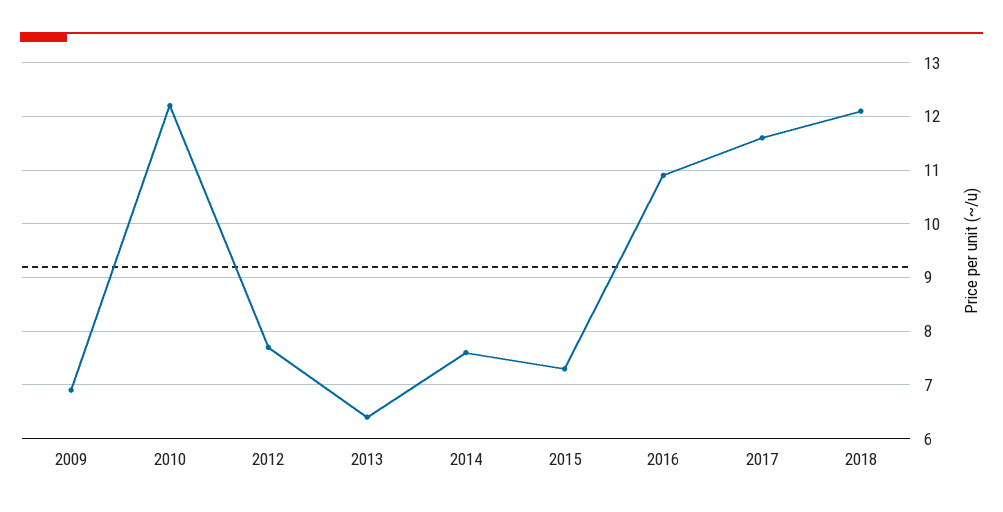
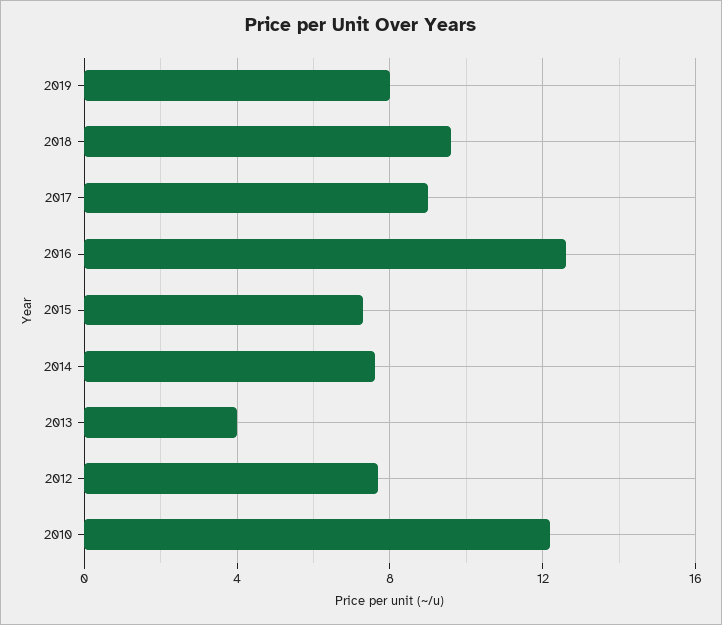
2009: 7 -> none
2013: 6.5 -> 4
2016: 11 -> 12.5
2017: 11.5 -> 9
2018: 12 -> 9.5
2019: none -> 8

